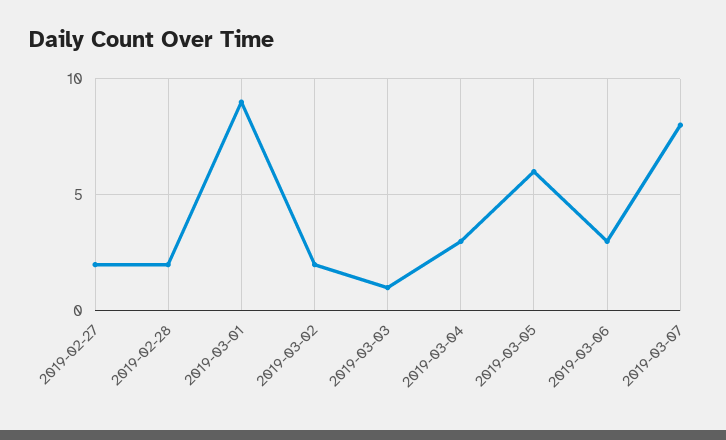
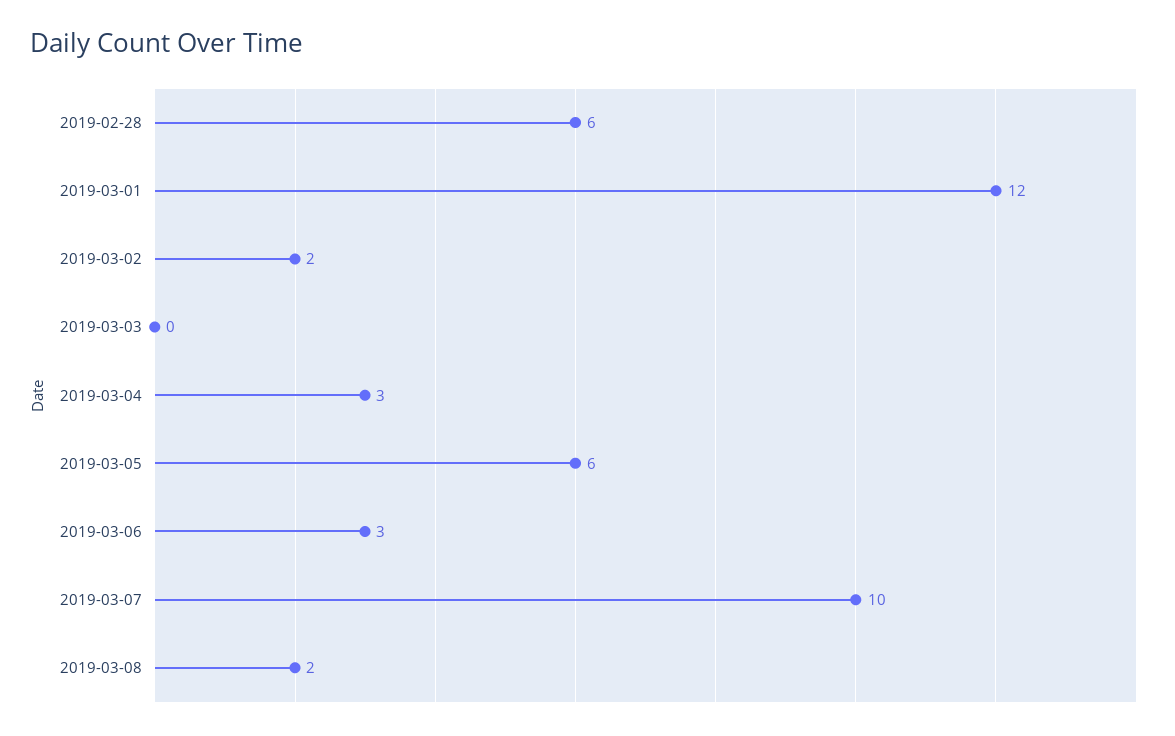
2019-02-27: 2 -> none
2019-02-28: 2 -> 6
2019-03-01: 9 -> 12
2019-03-03: 1 -> 0
2019-03-07: 8 -> 10
2019-03-08: none -> 2

